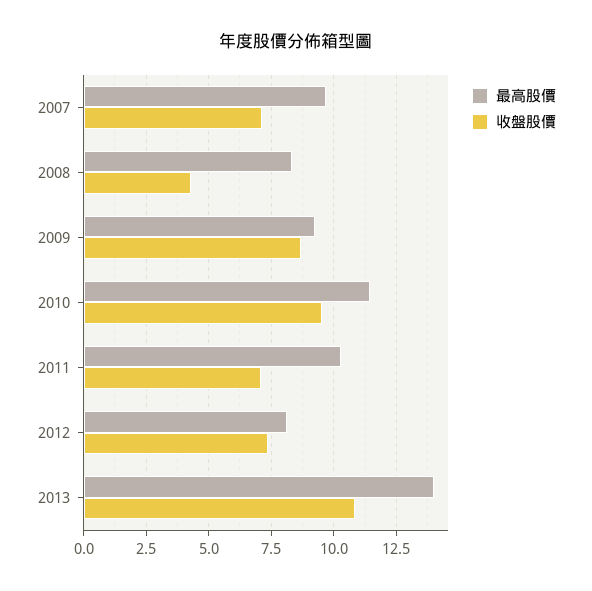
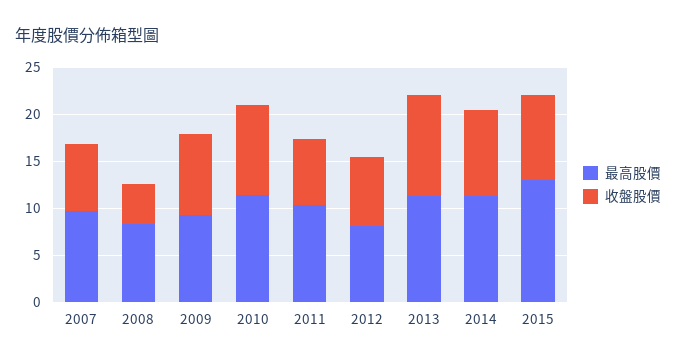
最高股價, 2013: 14 -> 11
最高股價, 2014: none -> 11
收盤股價, 2014: none -> 9
最高股價, 2015: none -> 13
收盤股價, 2015: none -> 9

